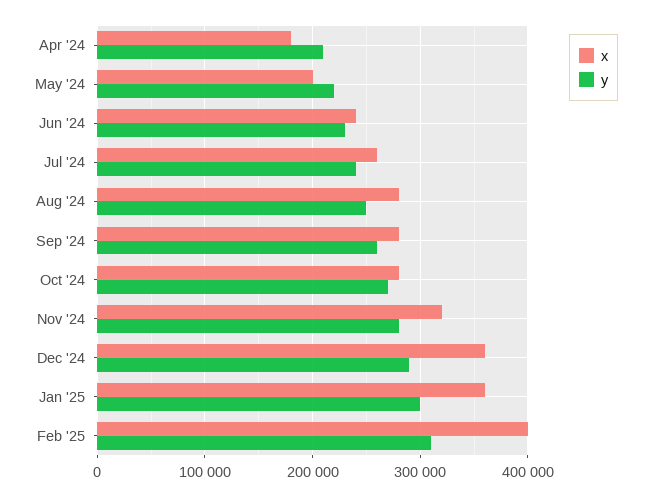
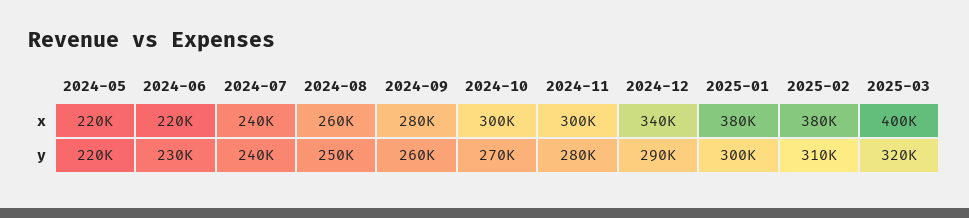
x, Apr '24: 180000 -> none
y, Apr '24: 210000 -> none
x, May '24: 200000 -> 220000
x, Jun '24: 240000 -> 220000
x, Jul '24: 260000 -> 240000
x, Aug '24: 280000 -> 260000
x, Oct '24: 280000 -> 300000
x, Nov '24: 320000 -> 300000
x, Dec '24: 360000 -> 340000
x, Jan '25: 360000 -> 380000
x, Feb '25: 400000 -> 380000
x, 2025-03: none -> 400000
y, 2025-03: none -> 320000

